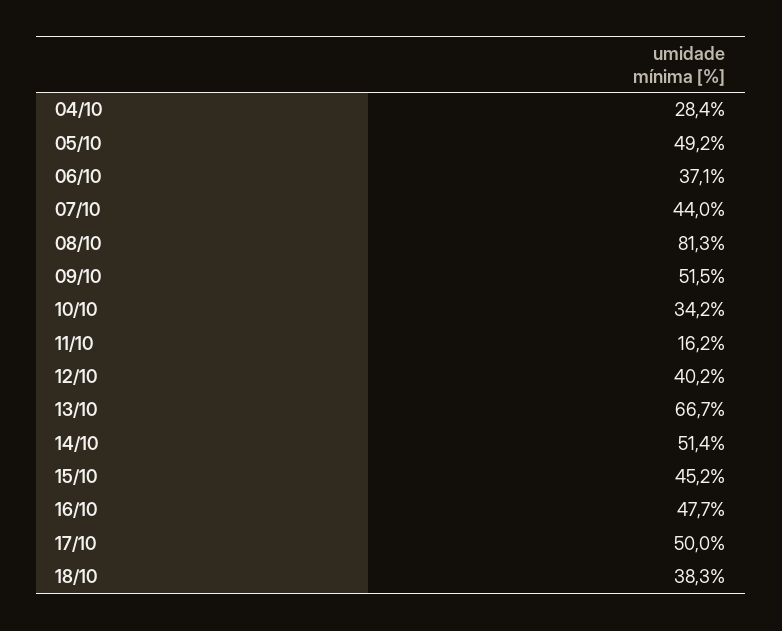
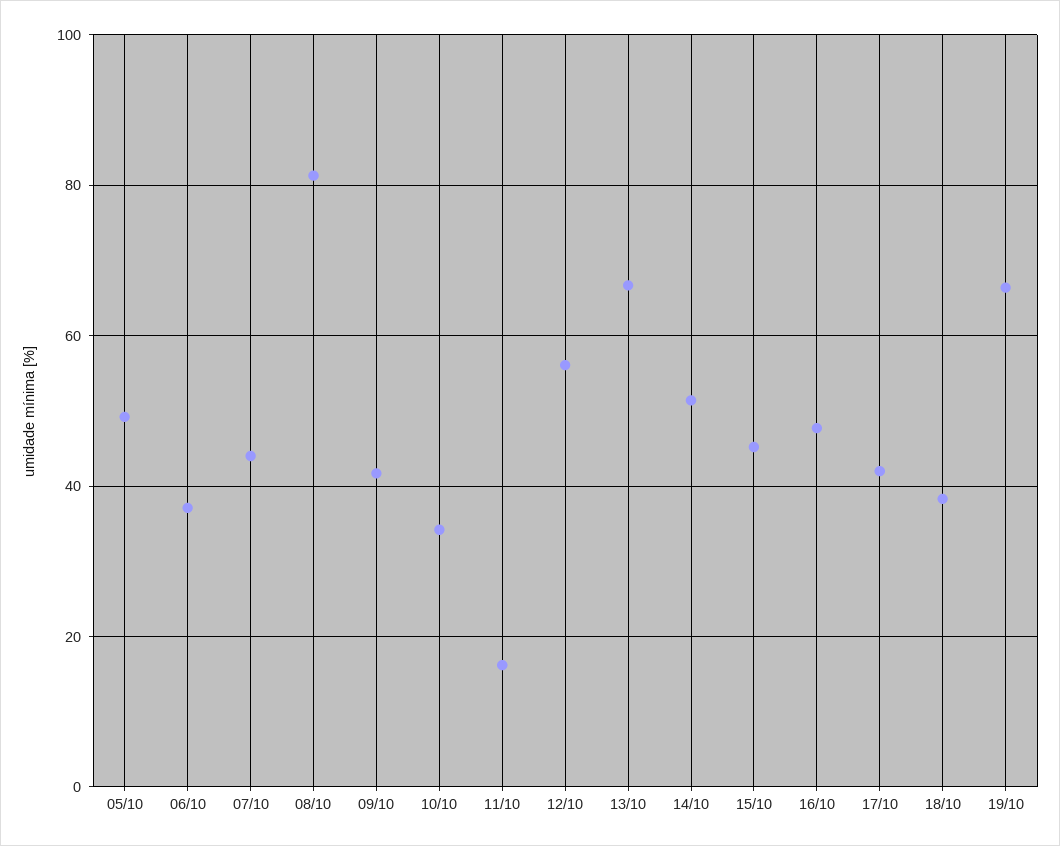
04/10: 28.4 -> none
09/10: 51.5 -> 42
12/10: 40.2 -> 56
17/10: 50 -> 42
19/10: none -> 66

